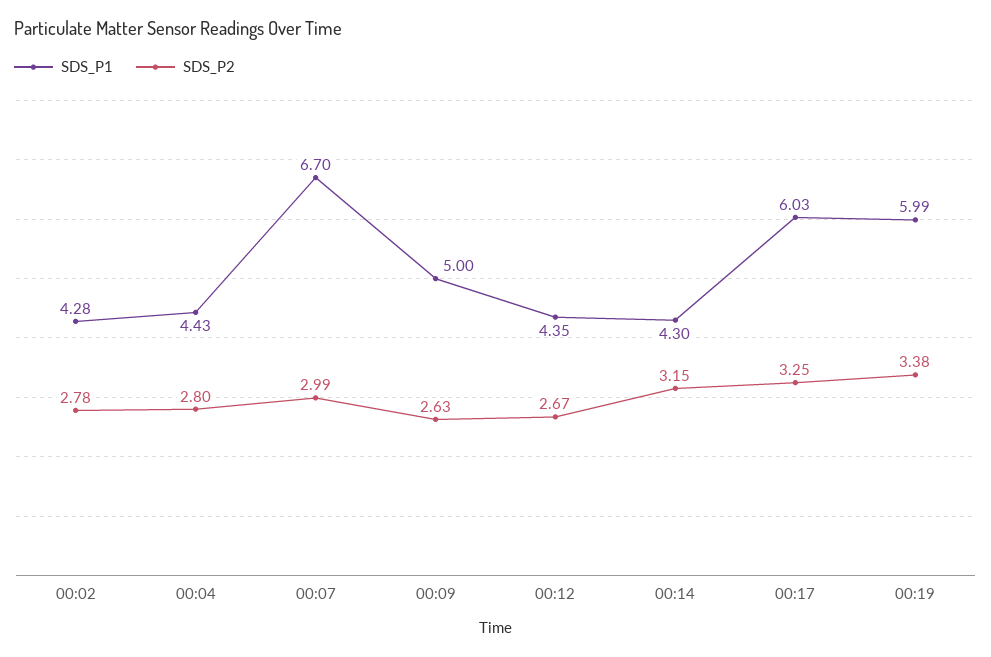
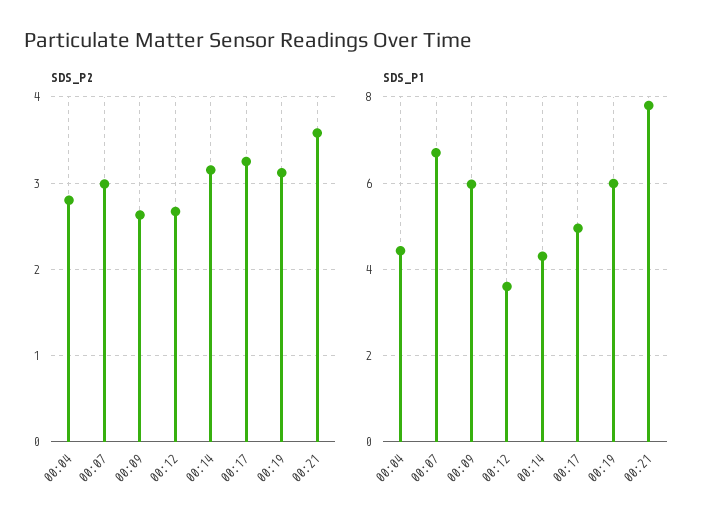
SDS_P1, 00:02: 4.28 -> none
SDS_P2, 00:02: 2.78 -> none
SDS_P1, 00:09: 5 -> 6
SDS_P1, 00:12: 4.35 -> 3.6
SDS_P1, 00:17: 6.03 -> 5
SDS_P2, 00:19: 3.38 -> 3.1
SDS_P2, 00:21: none -> 3.6
SDS_P1, 00:21: none -> 7.8

